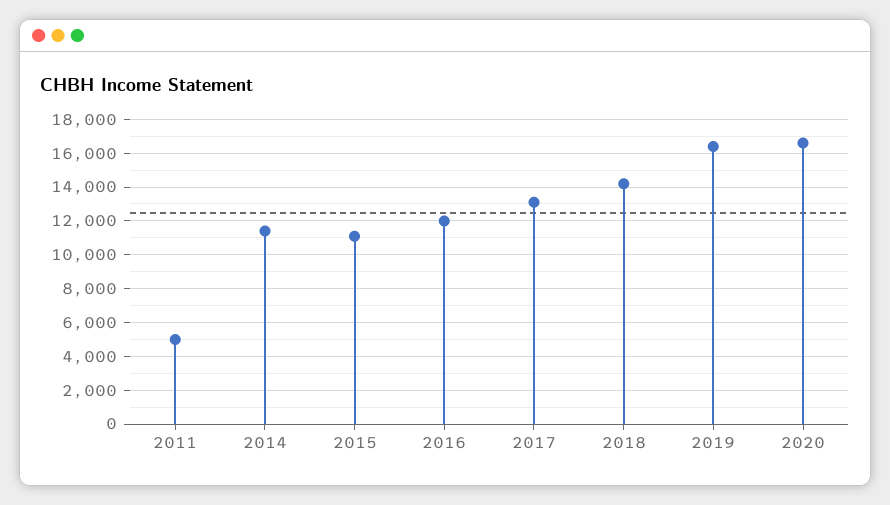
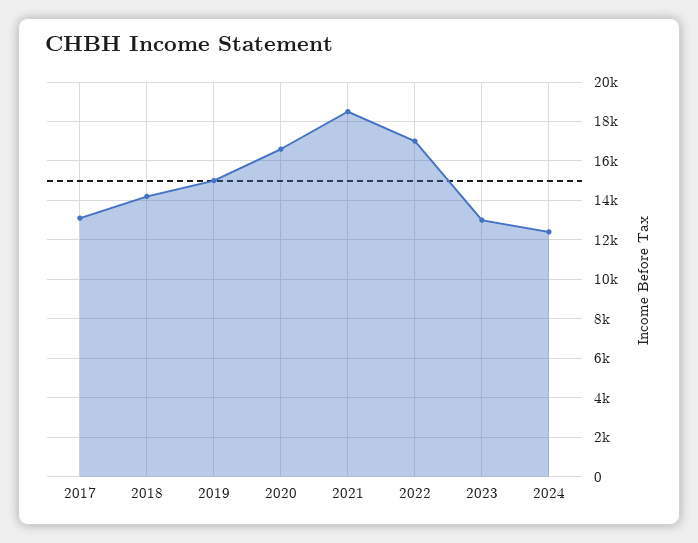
2011: 5000 -> none
2014: 11500 -> none
2015: 11000 -> none
2016: 12000 -> none
2019: 16500 -> 15000
2021: none -> 18500
2022: none -> 17000
2023: none -> 13000
2024: none -> 12500

